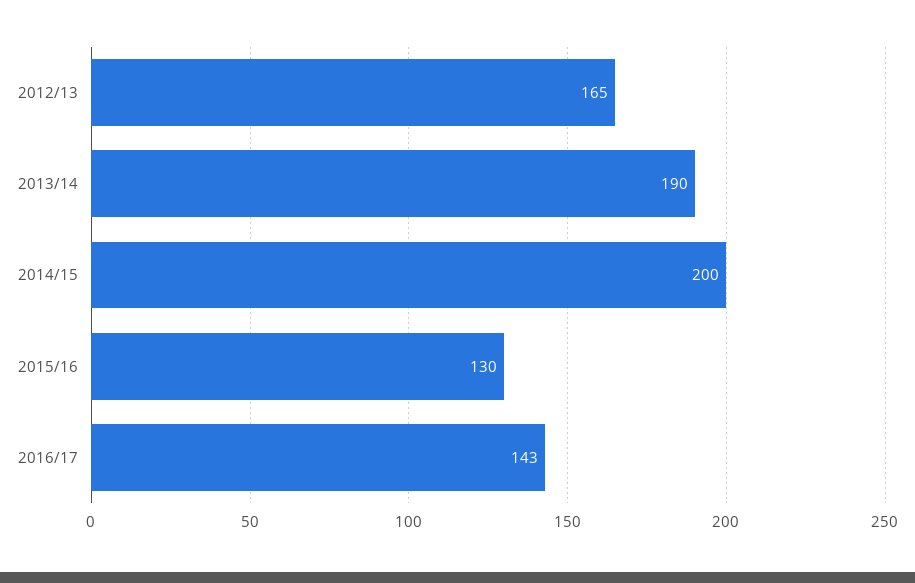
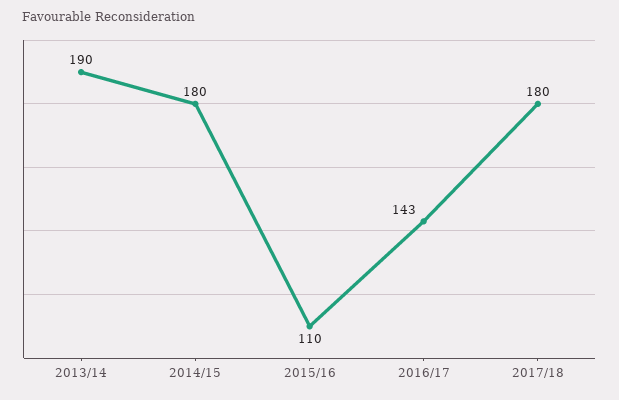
2012/13: 165 -> none
2014/15: 200 -> 180
2015/16: 130 -> 110
2017/18: none -> 180

